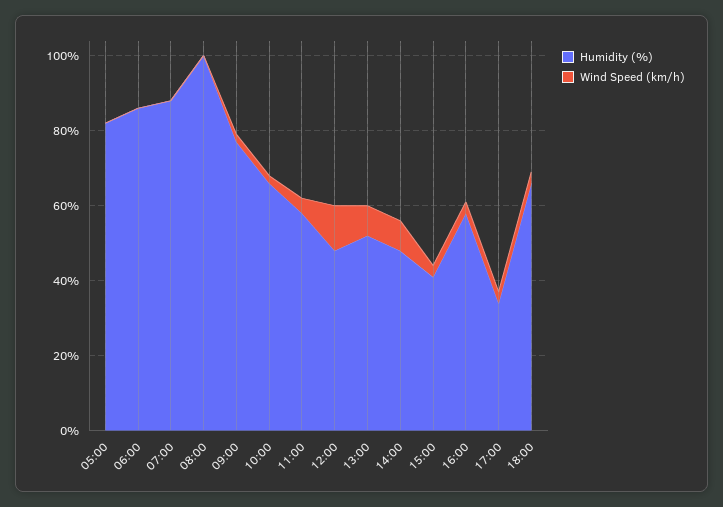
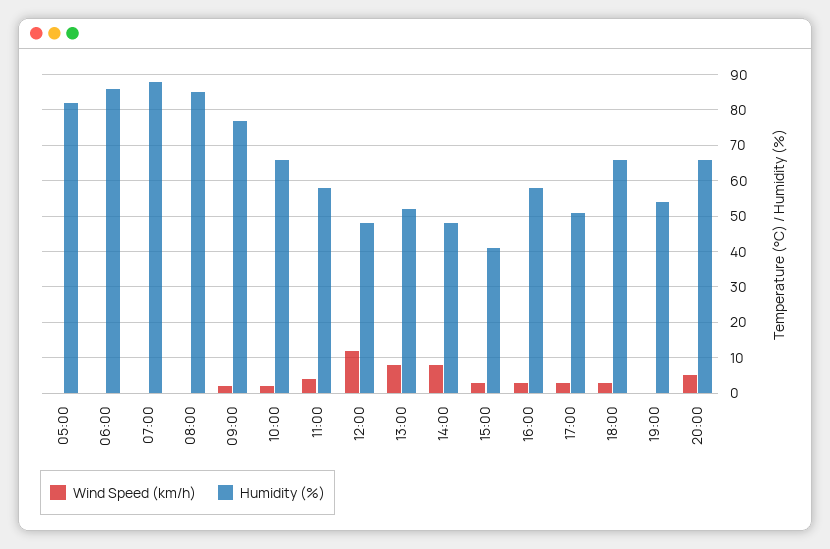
Humidity (%), 08:00: 100 -> 85
Humidity (%), 17:00: 35 -> 50
Wind Speed (km/h), 19:00: none -> 0
Humidity (%), 19:00: none -> 55
Wind Speed (km/h), 20:00: none -> 5
Humidity (%), 20:00: none -> 65

